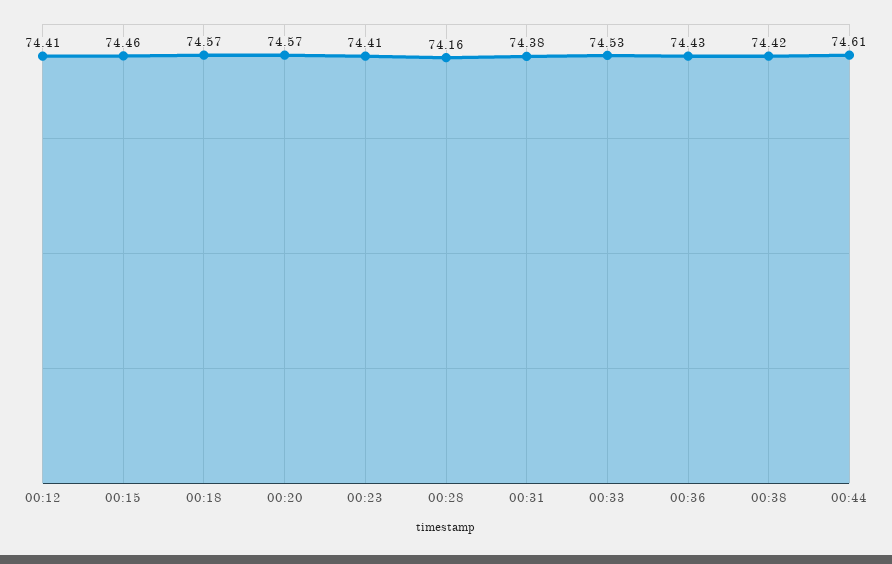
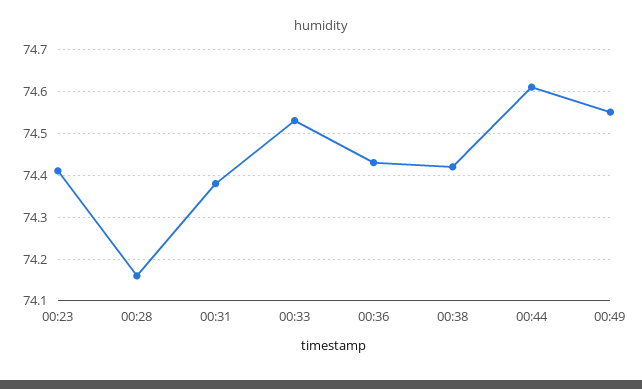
00:12: 74.41 -> none
00:15: 74.46 -> none
00:18: 74.57 -> none
00:20: 74.57 -> none
00:49: none -> 74.55

